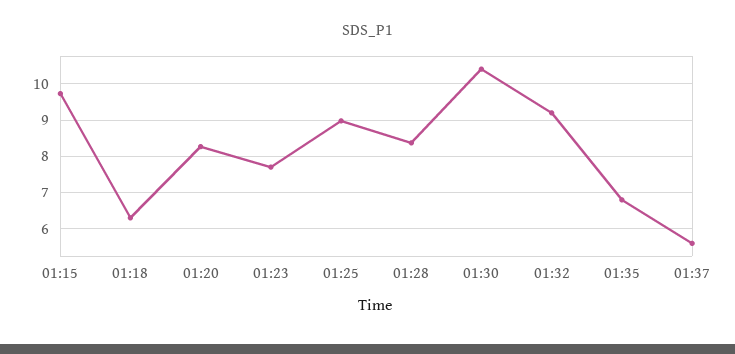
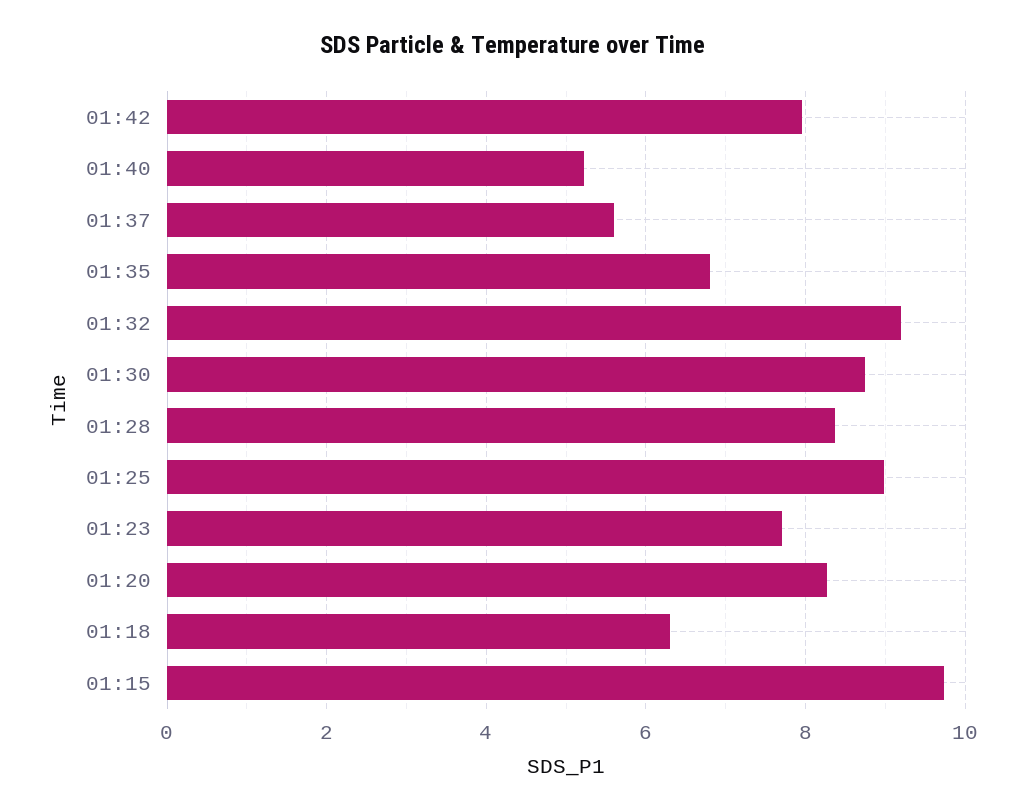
01:30: 10.4 -> 8.8
01:42: none -> 8
01:40: none -> 5.2

